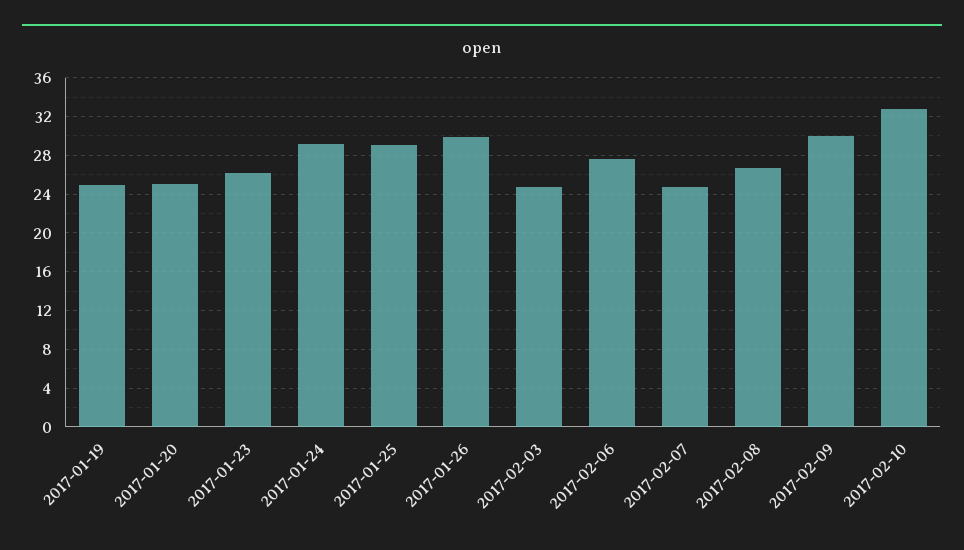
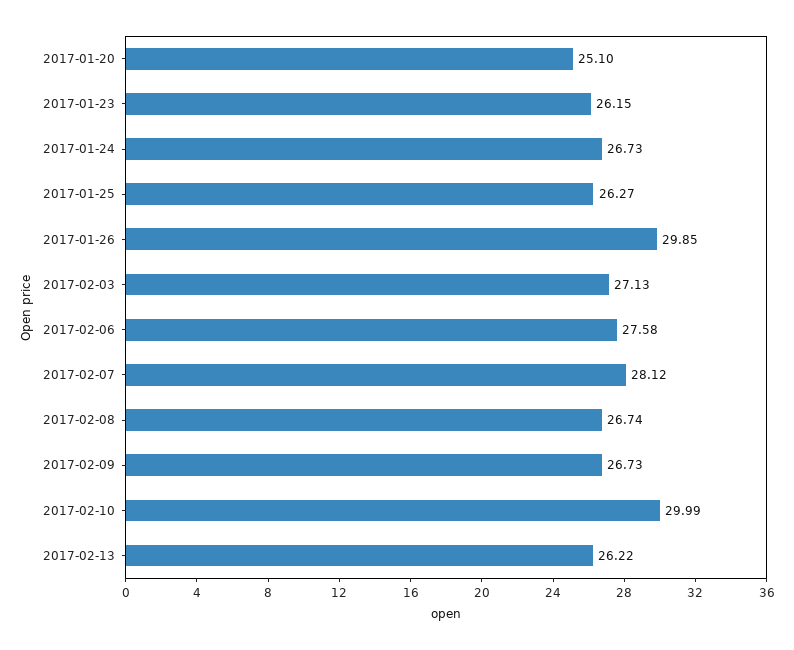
2017-01-19: 25 -> none
2017-01-24: 29 -> 26.73
2017-01-25: 29 -> 26.27
2017-02-03: 25 -> 27.13
2017-02-07: 25 -> 28.12
2017-02-09: 30 -> 26.73
2017-02-10: 33 -> 29.99
2017-02-13: none -> 26.22

